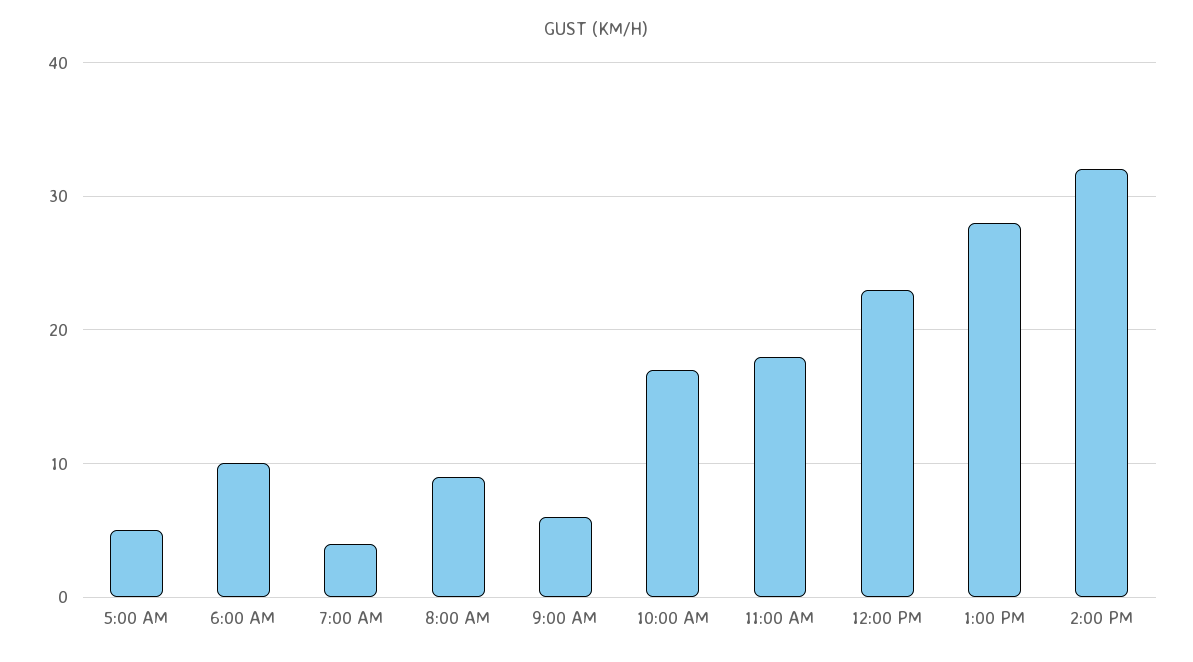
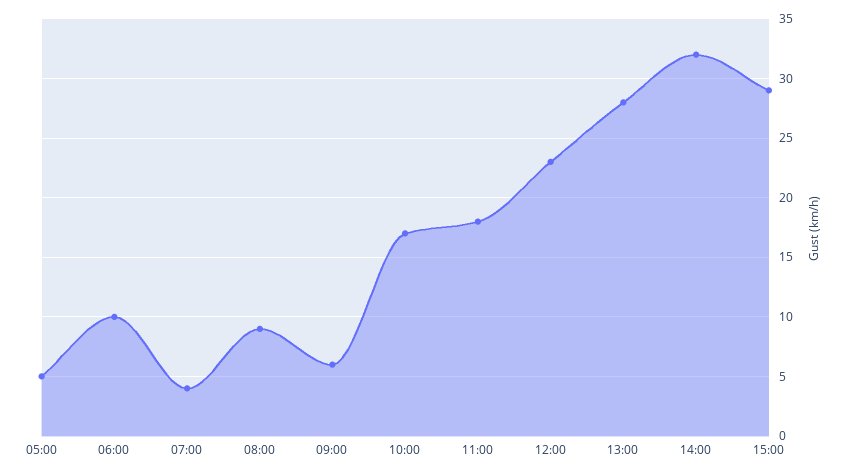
15:00: none -> 29

